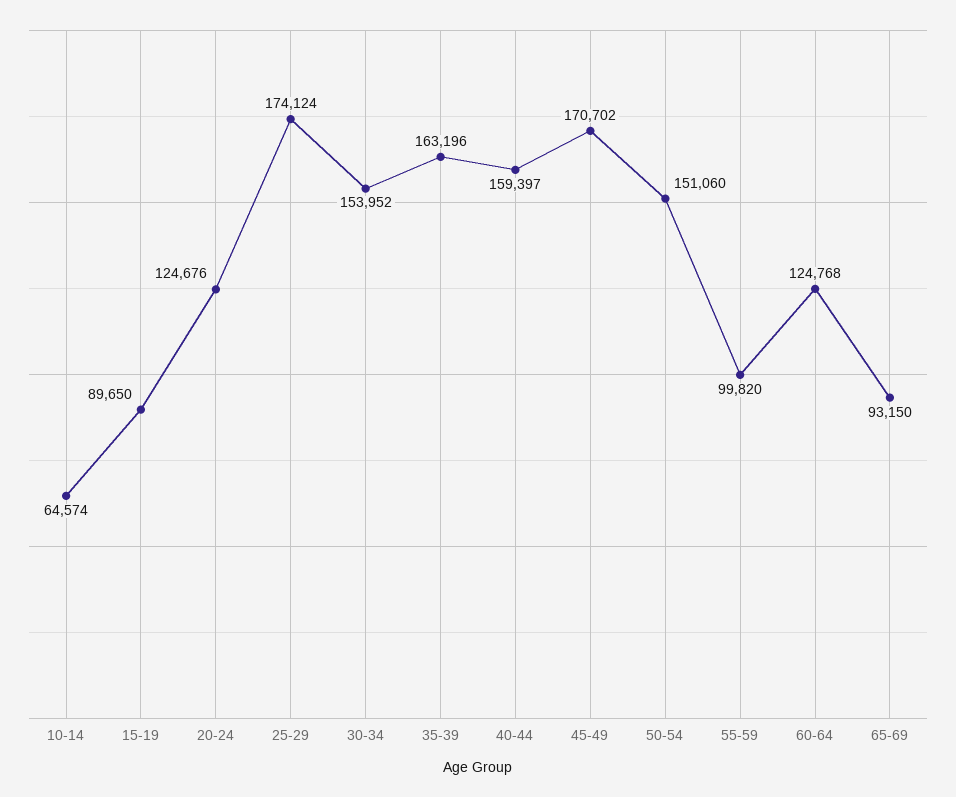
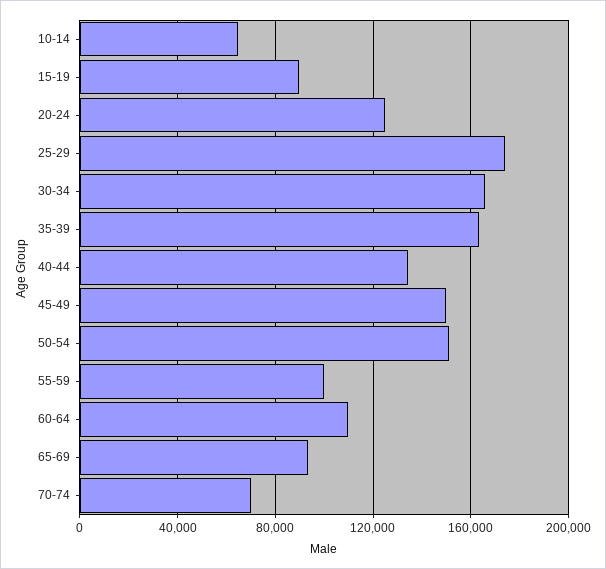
30-34: 153952 -> 165000
40-44: 159397 -> 135000
45-49: 170702 -> 150000
60-64: 124768 -> 110000
70-74: none -> 70000

